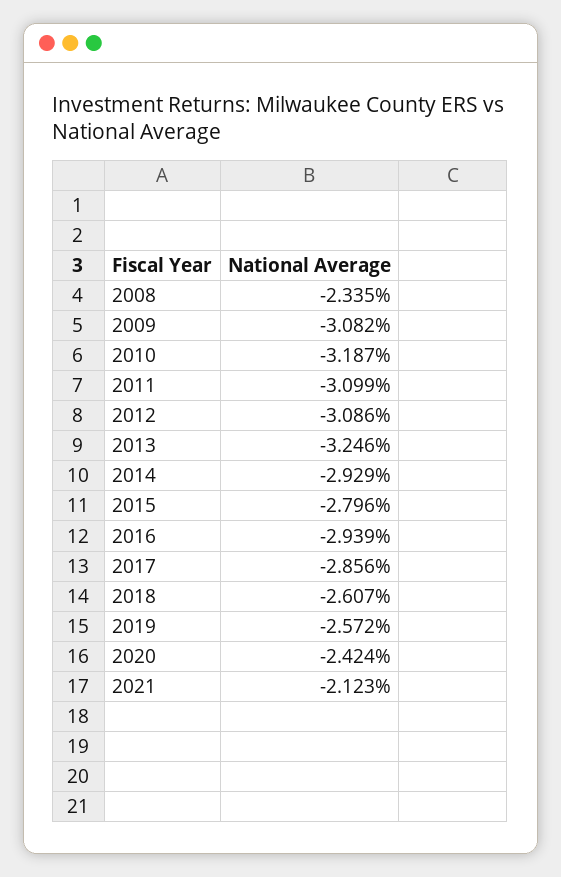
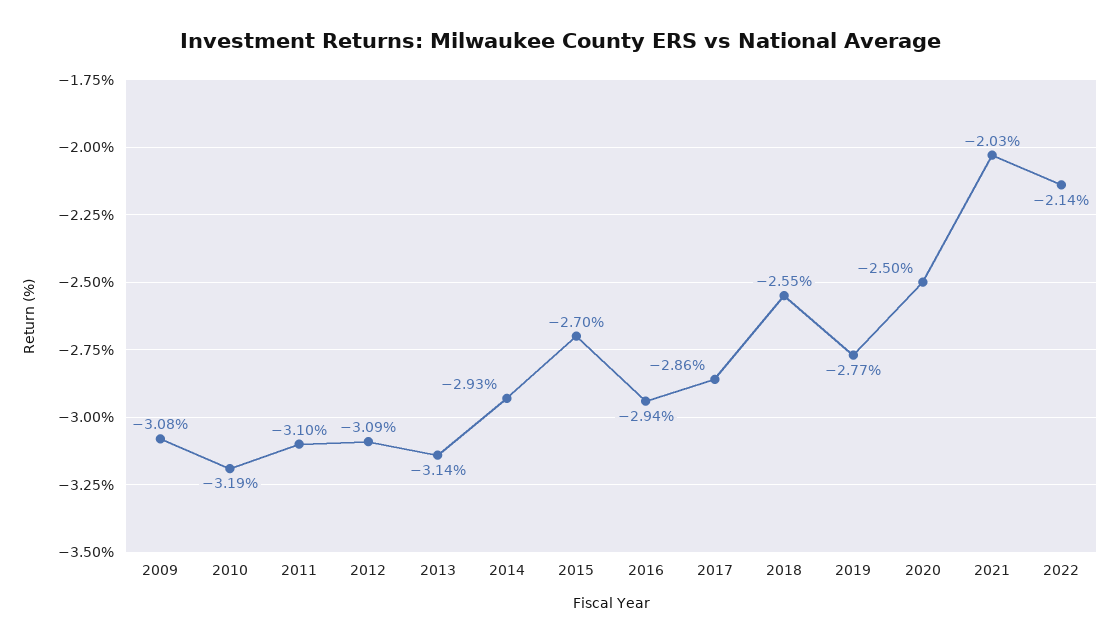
2008: -2.335 -> none
2013: -3.246 -> -3.14
2015: -2.796 -> -2.7
2018: -2.607 -> -2.55
2019: -2.572 -> -2.77
2020: -2.424 -> -2.5
2021: -2.123 -> -2.03
2022: none -> -2.14

